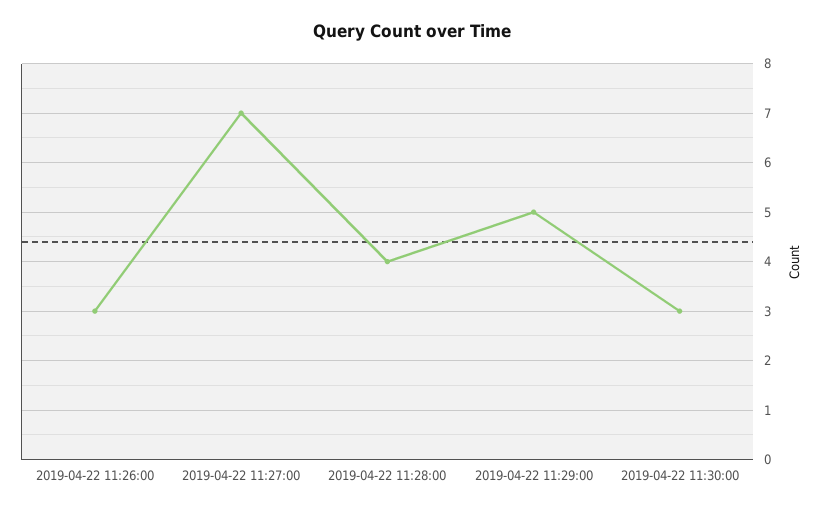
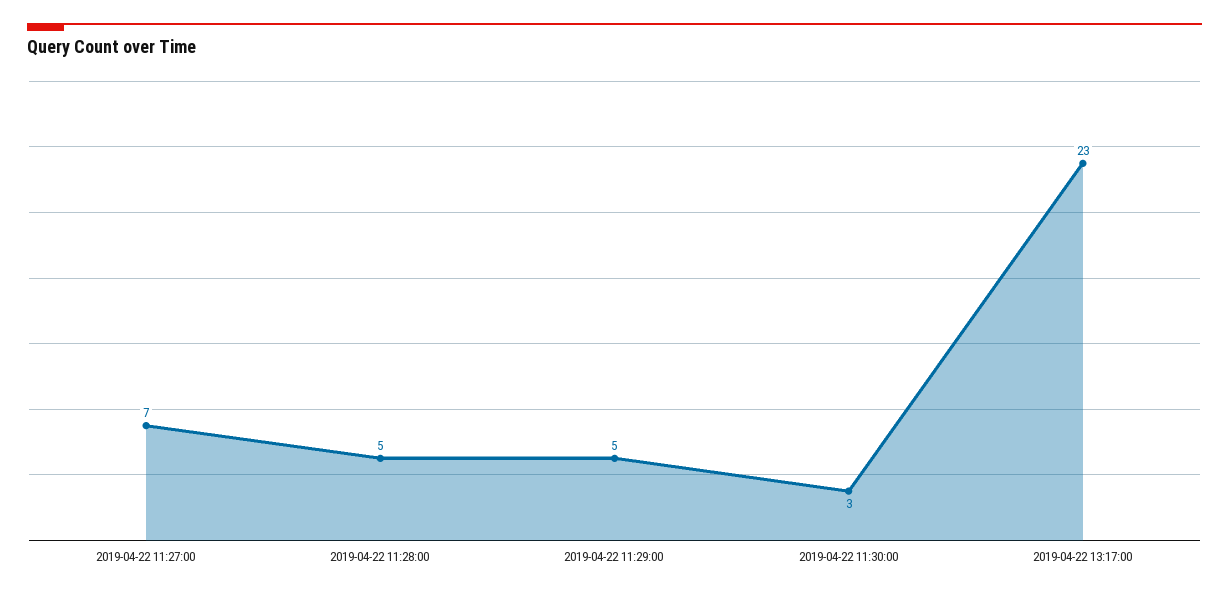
2019-04-22 11:26:00: 3 -> none
2019-04-22 11:28:00: 4 -> 5
2019-04-22 13:17:00: none -> 23

